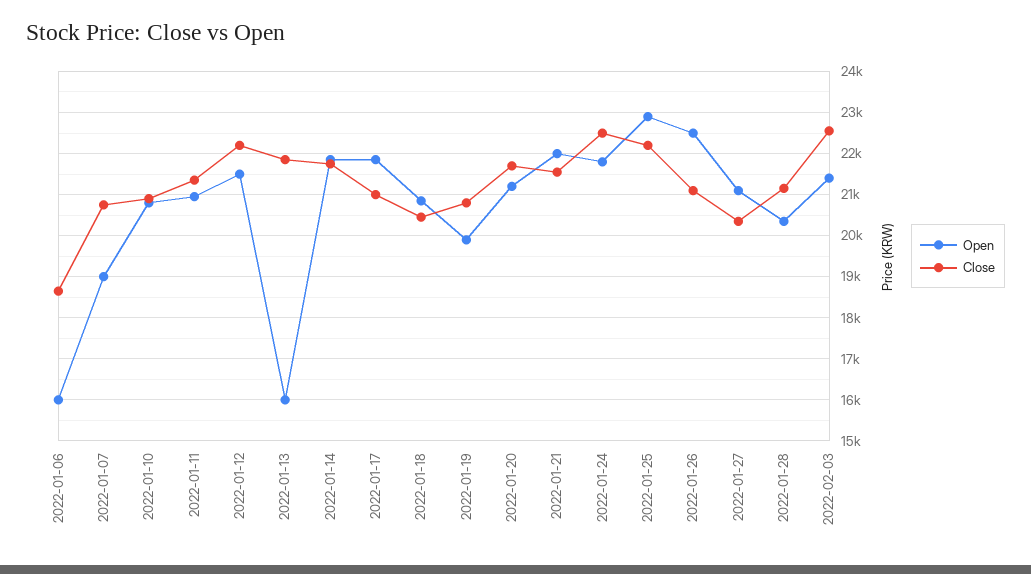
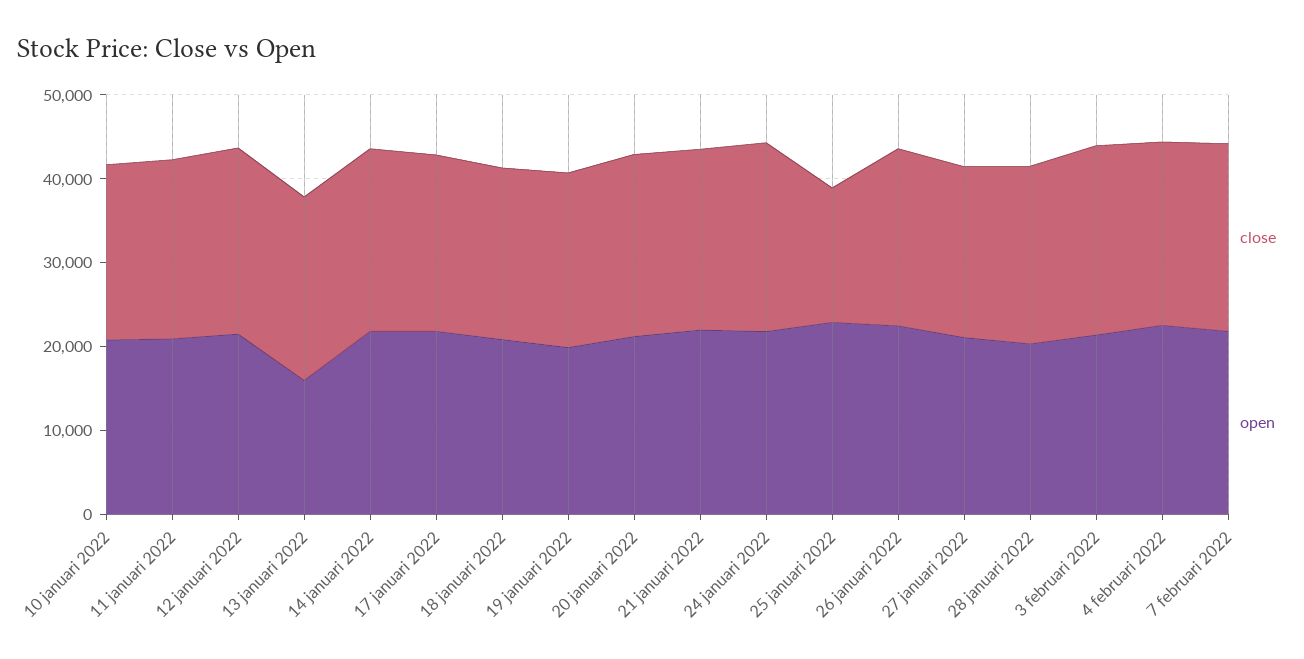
Open, 2022-01-06: 16000 -> none
Close, 2022-01-06: 18600 -> none
Open, 2022-01-07: 19000 -> none
Close, 2022-01-07: 20800 -> none
Close, 2022-01-25: 22200 -> 16000
Close, 4 februari 2022: none -> 22000
Open, 4 februari 2022: none -> 22000
Close, 7 februari 2022: none -> 22000
Open, 7 februari 2022: none -> 22000

